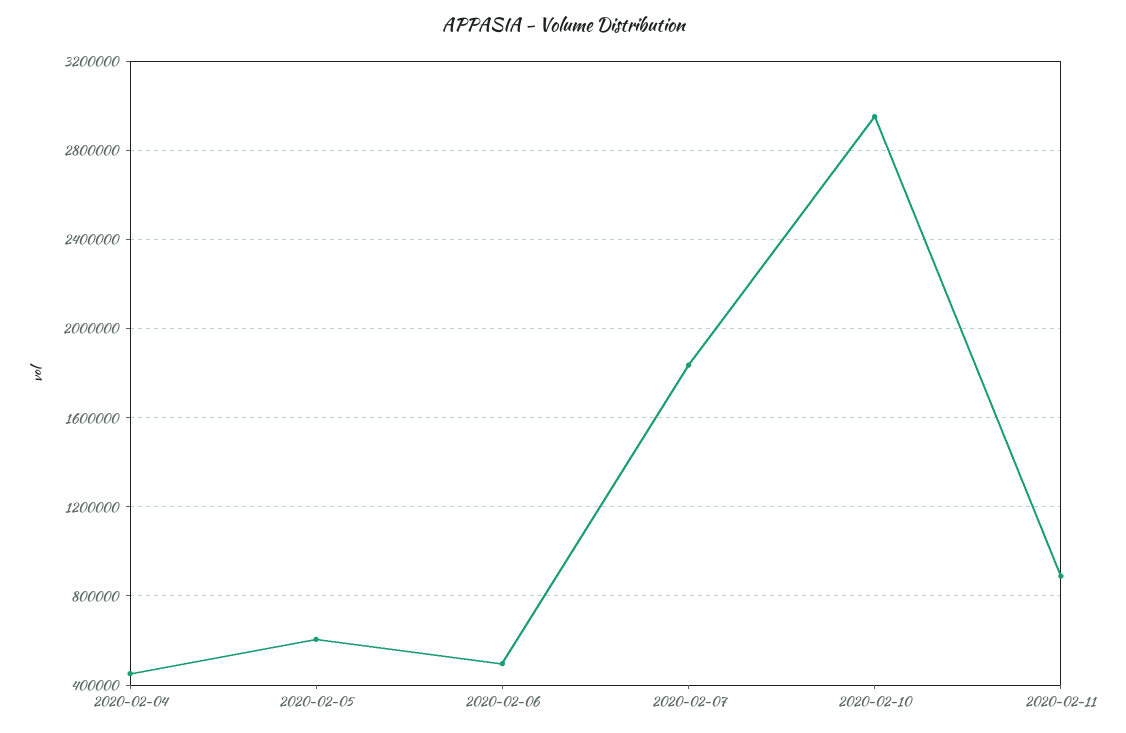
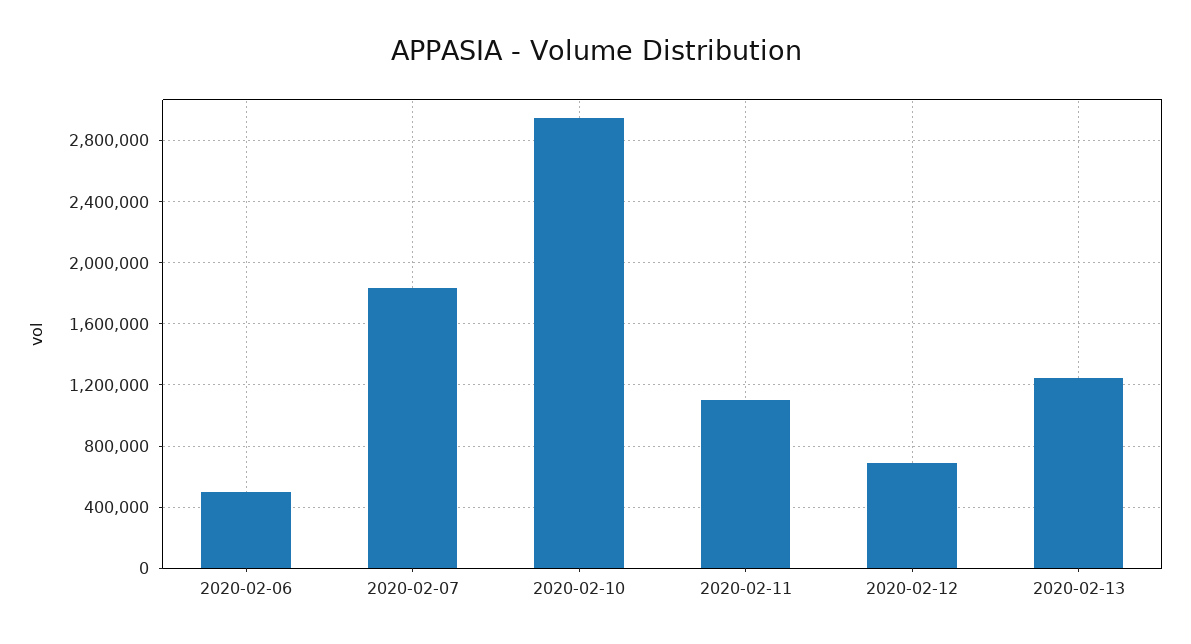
2020-02-04: 450000 -> none
2020-02-05: 600000 -> none
2020-02-11: 900000 -> 1100000
2020-02-12: none -> 700000
2020-02-13: none -> 1250000

